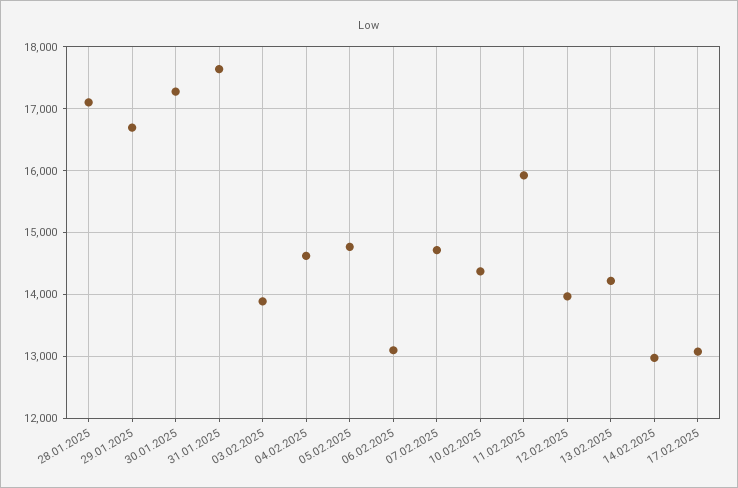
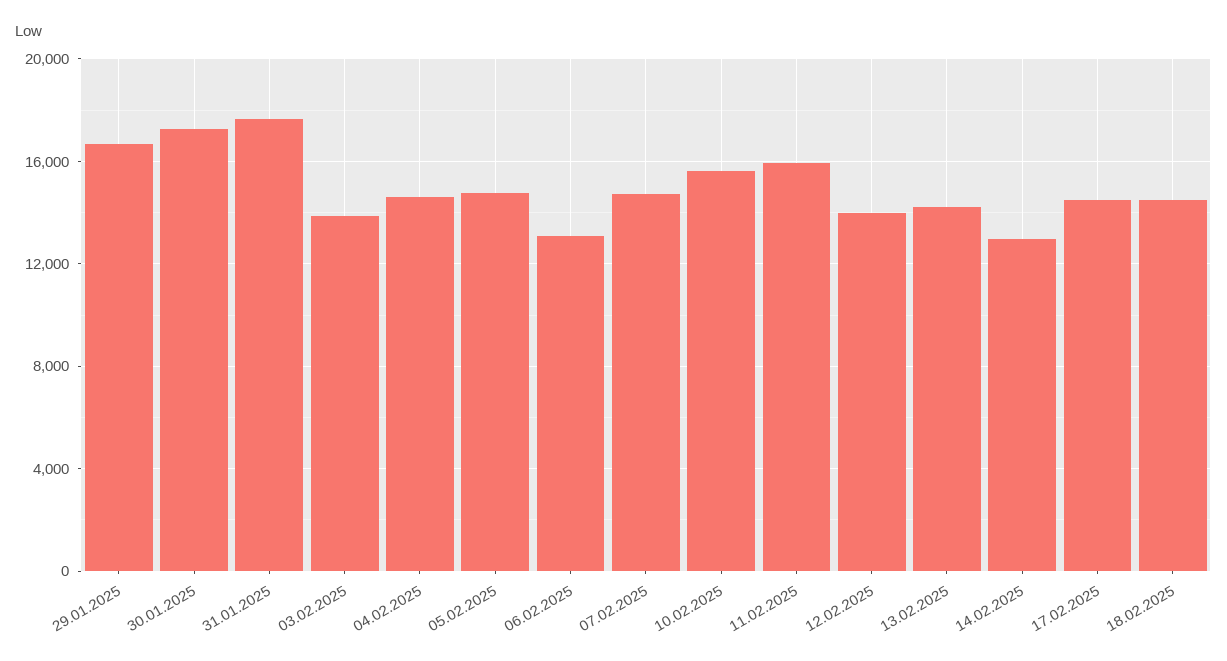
28.01.2025: 17100 -> none
10.02.2025: 14400 -> 15500
17.02.2025: 13100 -> 14500
18.02.2025: none -> 14500

